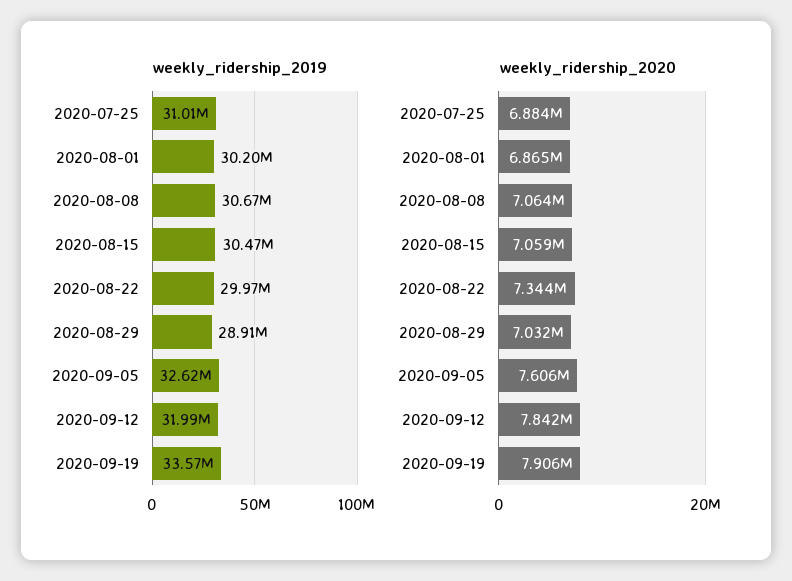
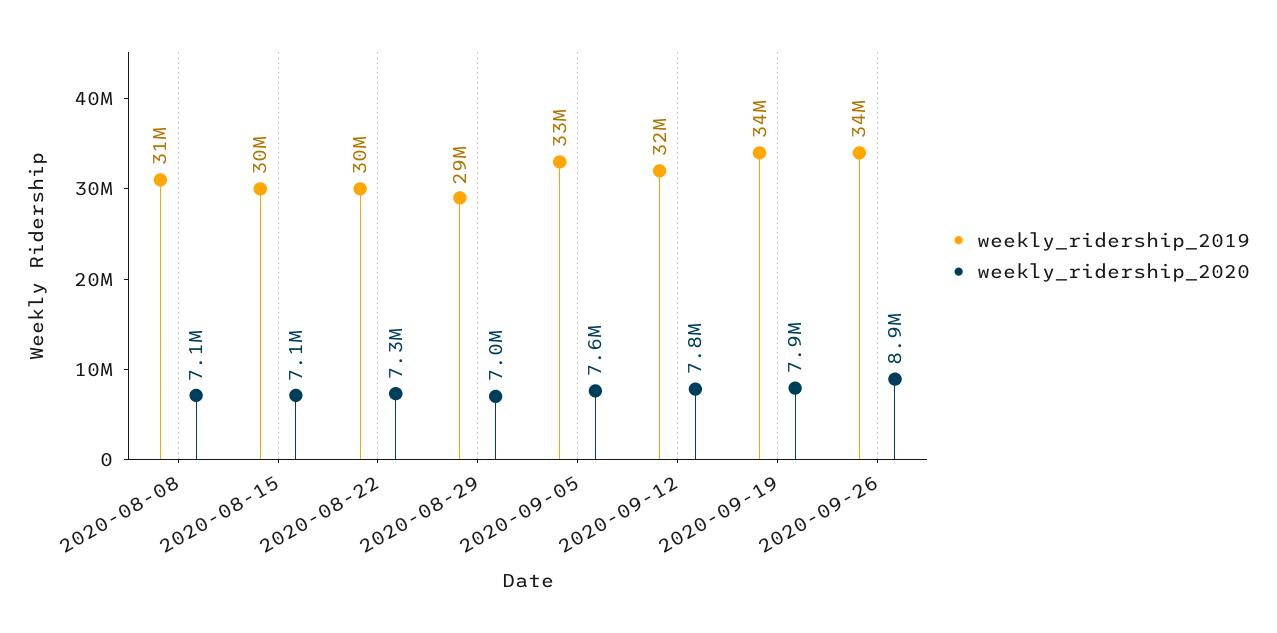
weekly_ridership_2019, 2020-07-25: 31010000 -> none
weekly_ridership_2019, 2020-08-01: 30200000 -> none
weekly_ridership_2020, 2020-07-25: 6884000 -> none
weekly_ridership_2020, 2020-08-01: 6865000 -> none
weekly_ridership_2019, 2020-09-26: none -> 34000000
weekly_ridership_2020, 2020-09-26: none -> 8900000

